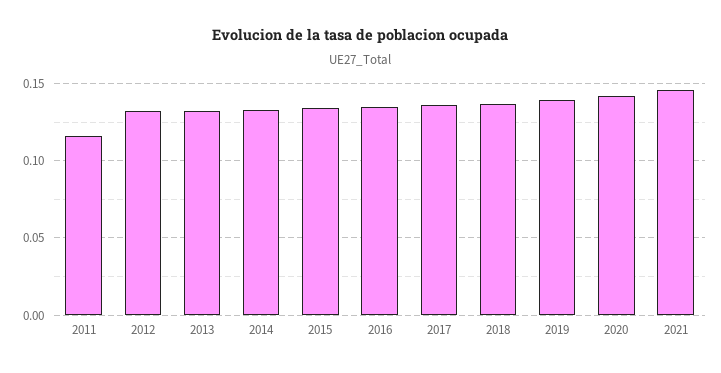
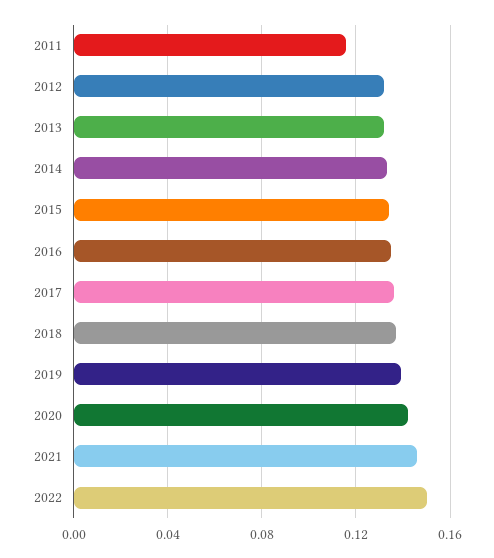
2022: none -> 0.15

